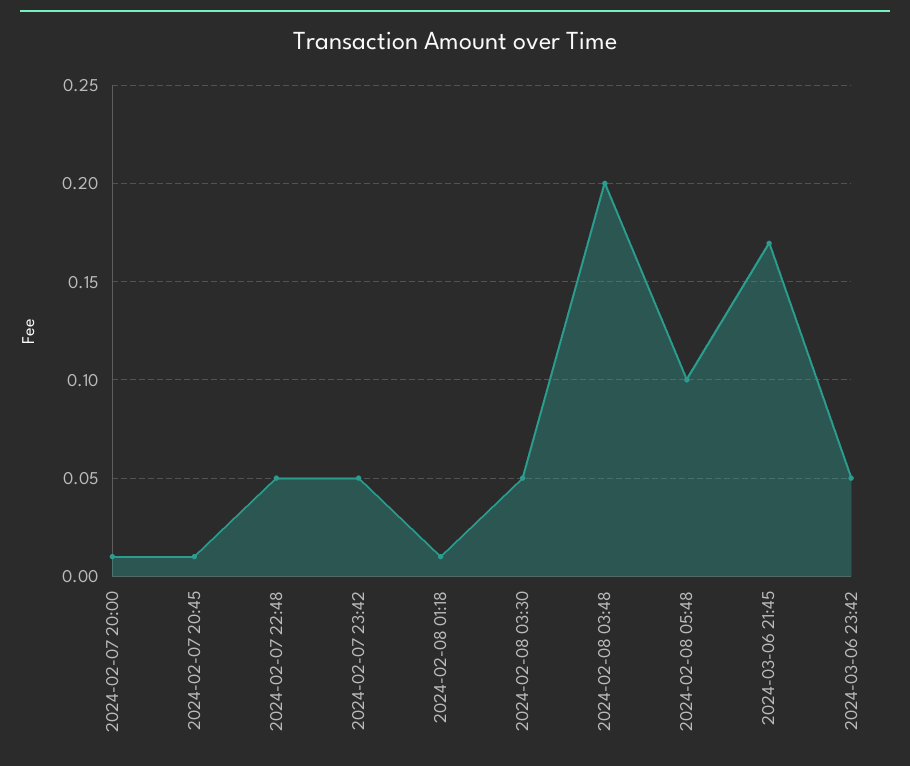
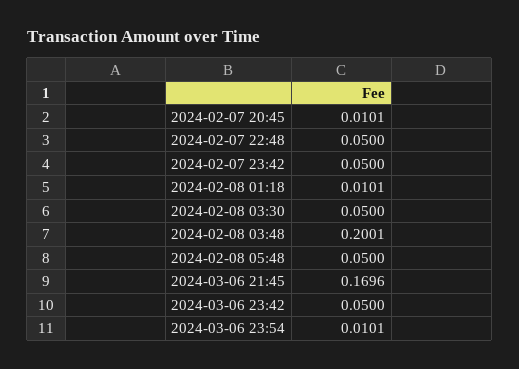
2024-02-07 20:00: 0.01 -> none
2024-02-08 05:48: 0.1 -> 0.05
2024-03-06 23:54: none -> 0.0101

